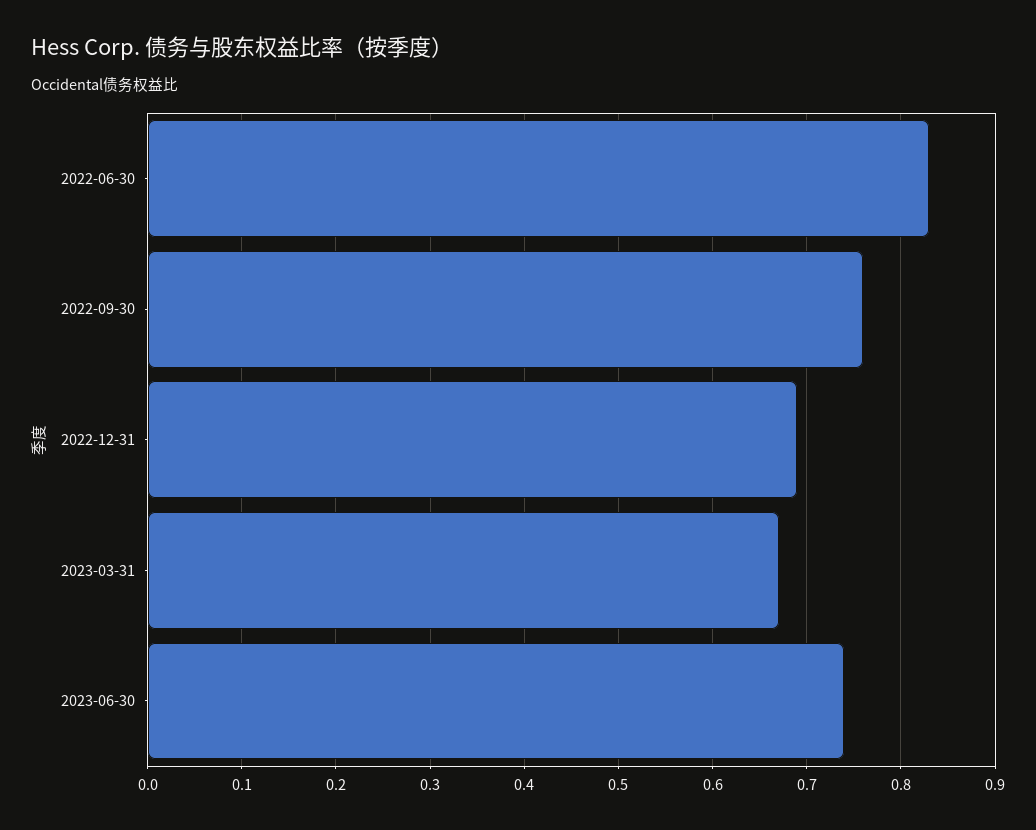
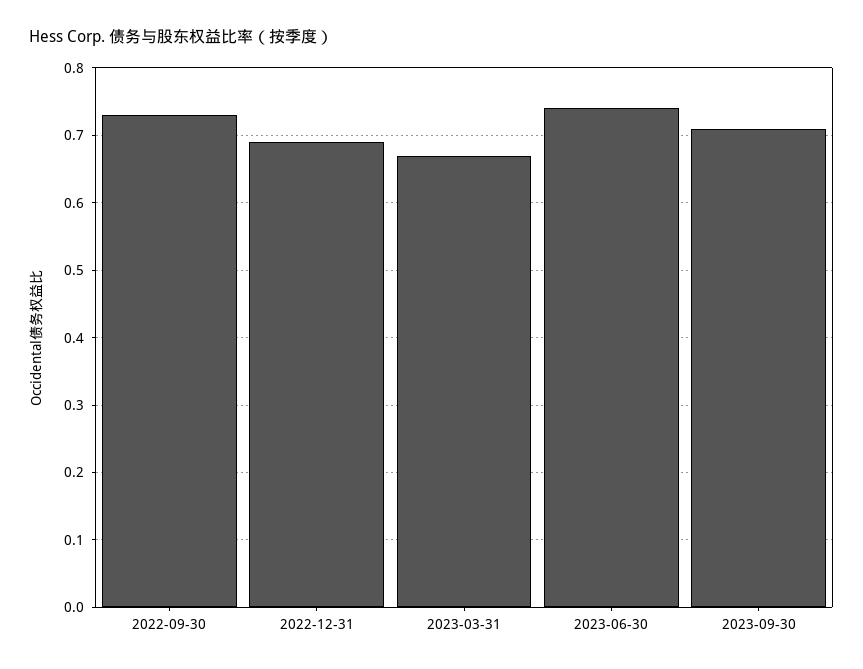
2022-06-30: 0.83 -> none
2022-09-30: 0.76 -> 0.73
2023-09-30: none -> 0.71

